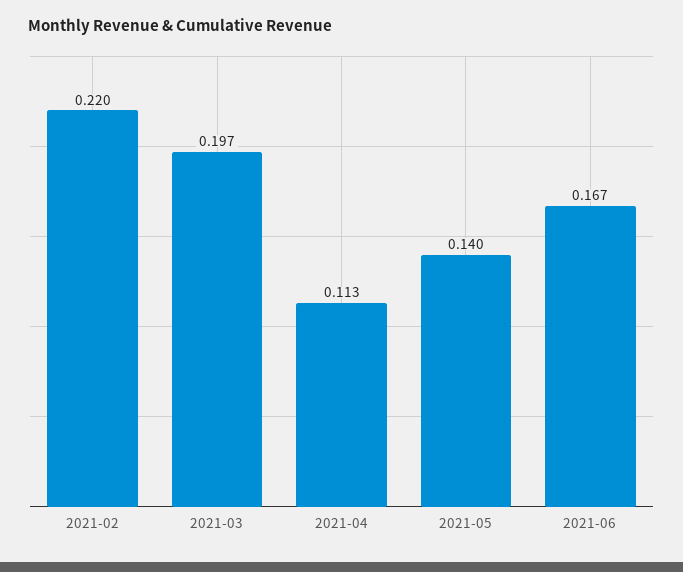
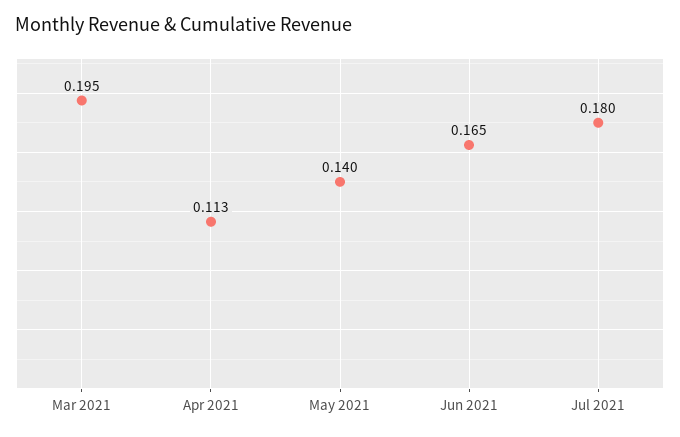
2021-02: 0.22 -> none
2021-03: 0.197 -> 0.195
2021-06: 0.167 -> 0.165
Jul 2021: none -> 0.18

